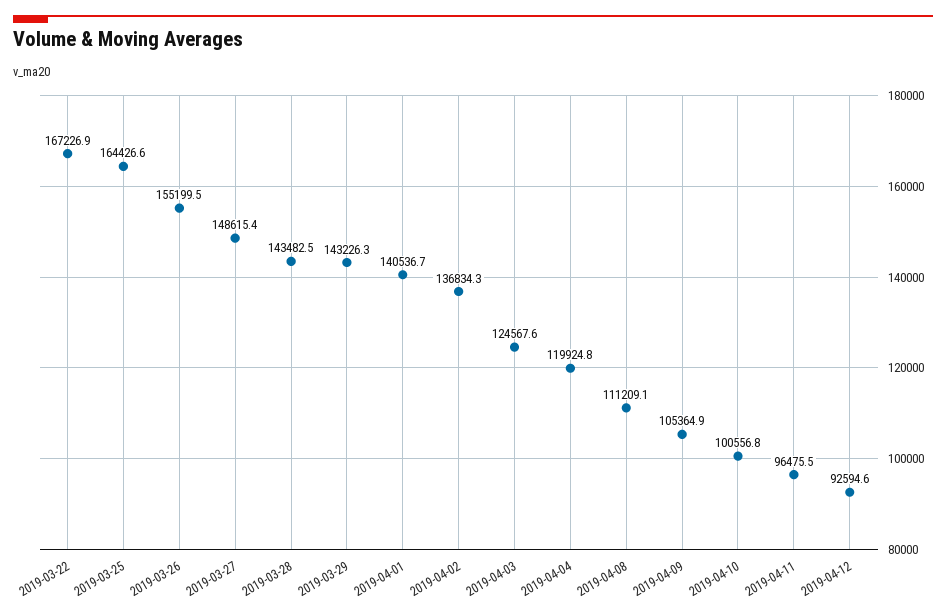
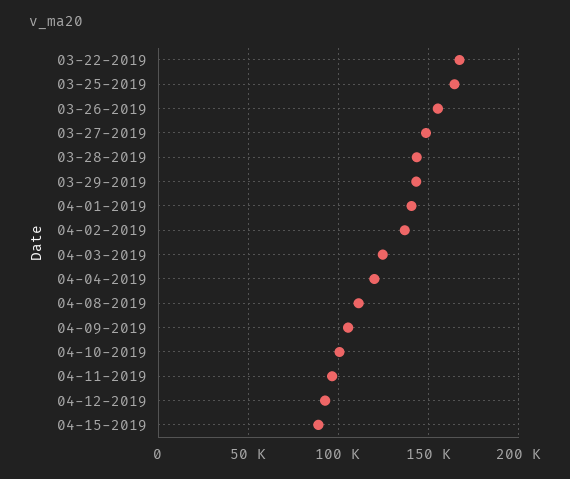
04-15-2019: none -> 90000

